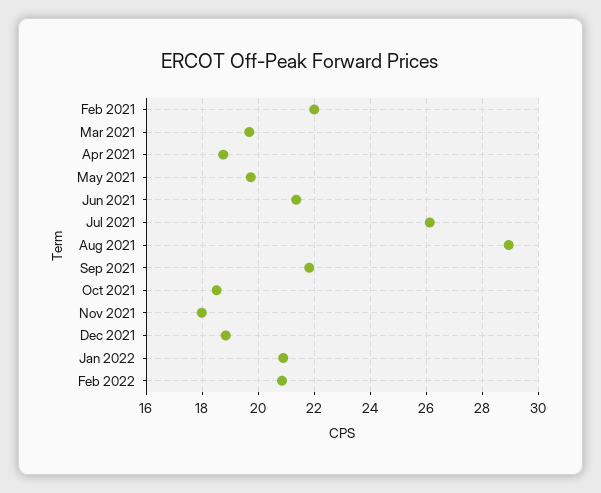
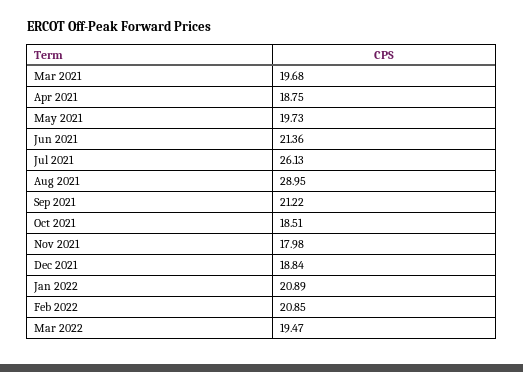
Feb 2021: 22 -> none
Sep 2021: 21.75 -> 21.22
Mar 2022: none -> 19.47

